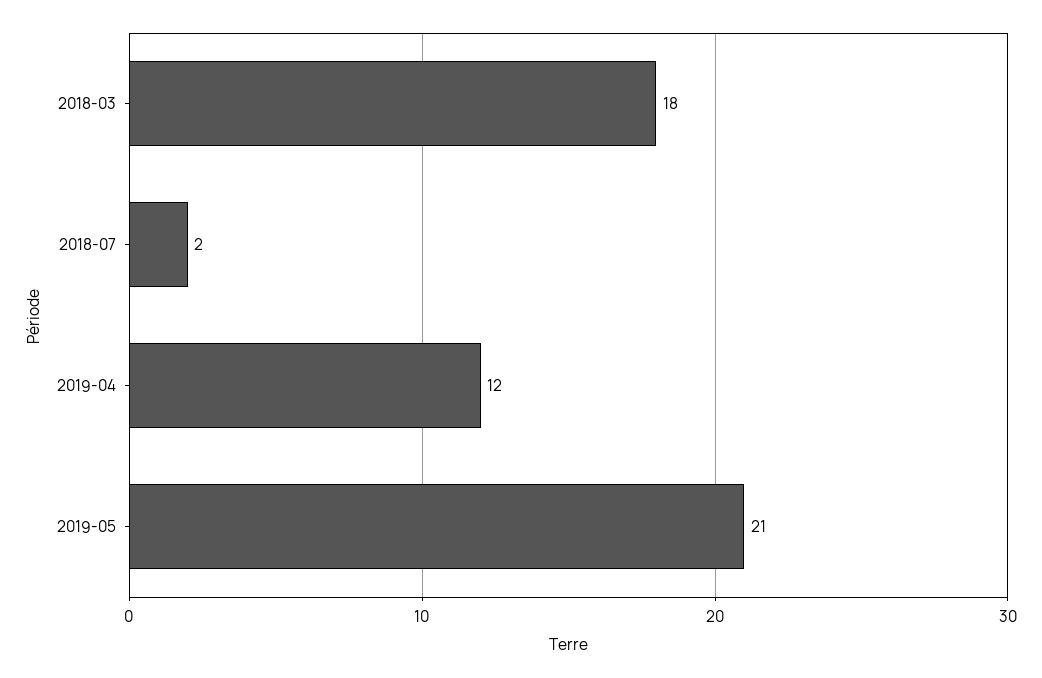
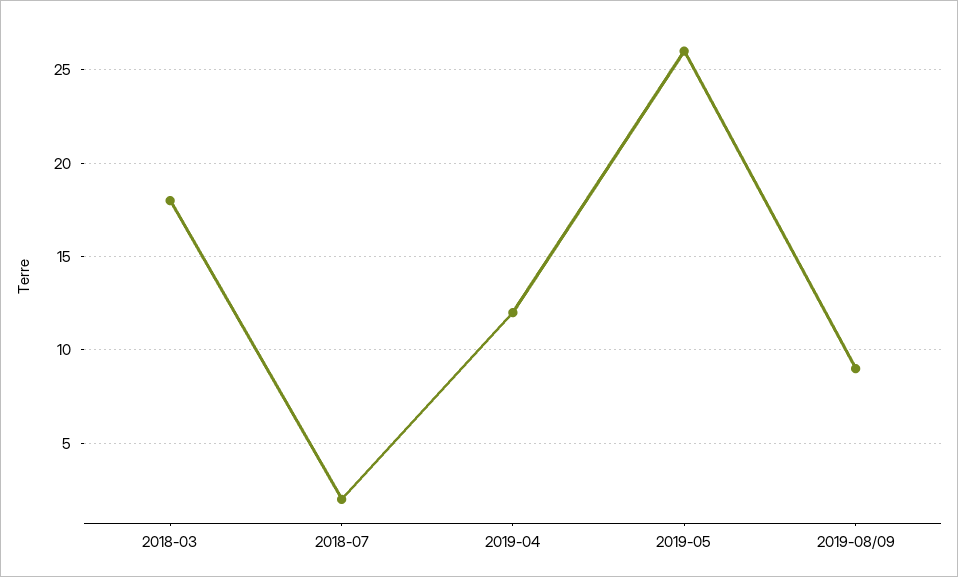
2019-05: 21 -> 26
2019-08/09: none -> 9

